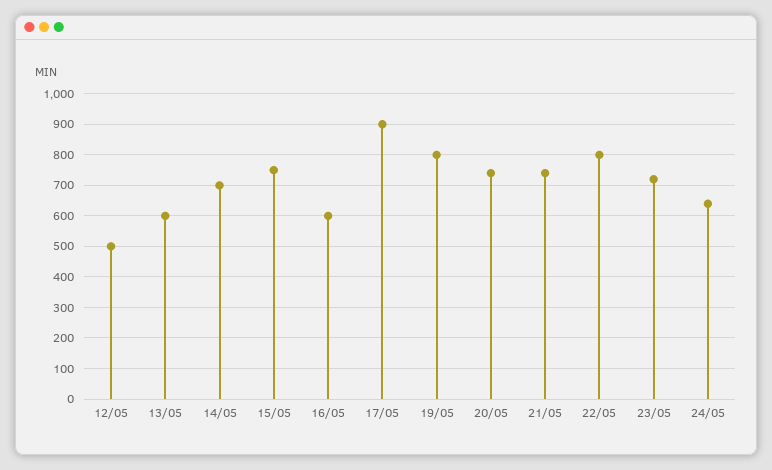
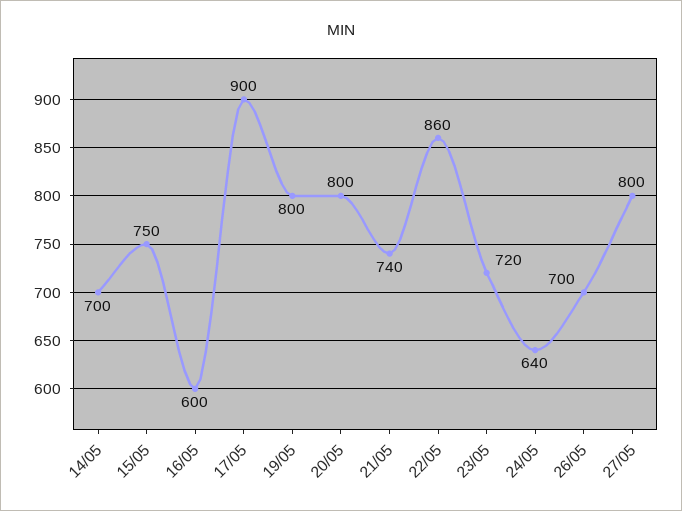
12/05: 500 -> none
13/05: 600 -> none
20/05: 740 -> 800
22/05: 800 -> 860
26/05: none -> 700
27/05: none -> 800

